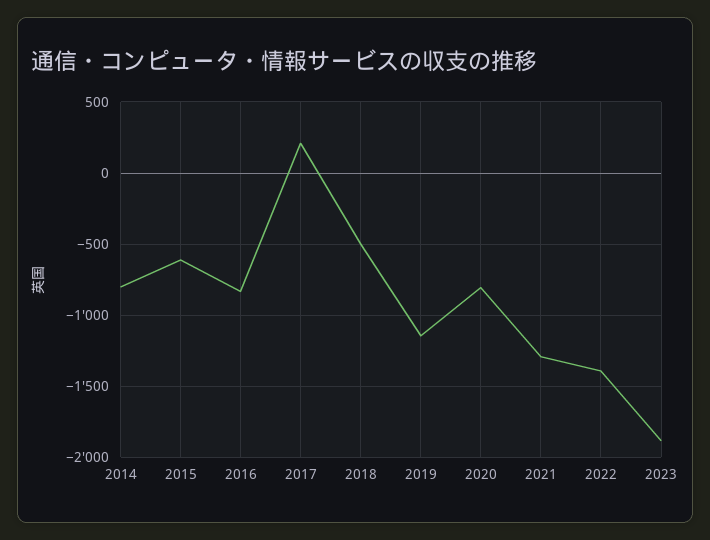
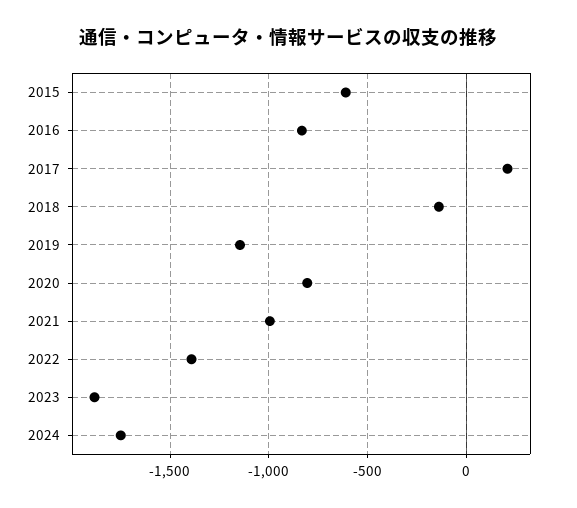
2014: -800 -> none
2018: -500 -> -150
2021: -1300 -> -1000
2024: none -> -1750

